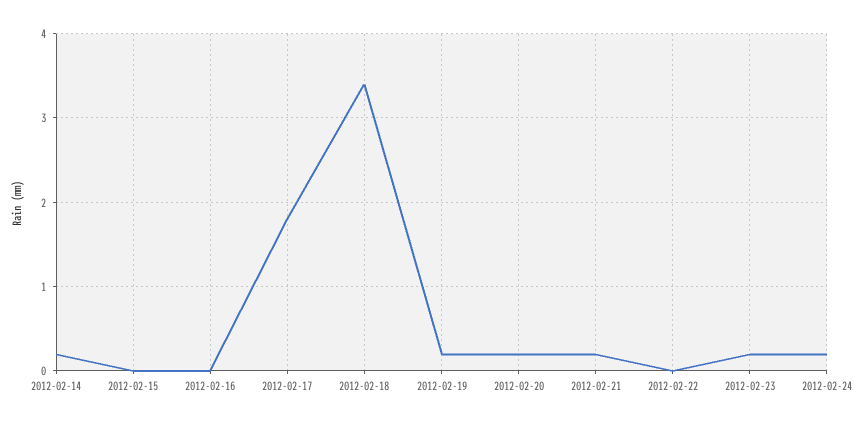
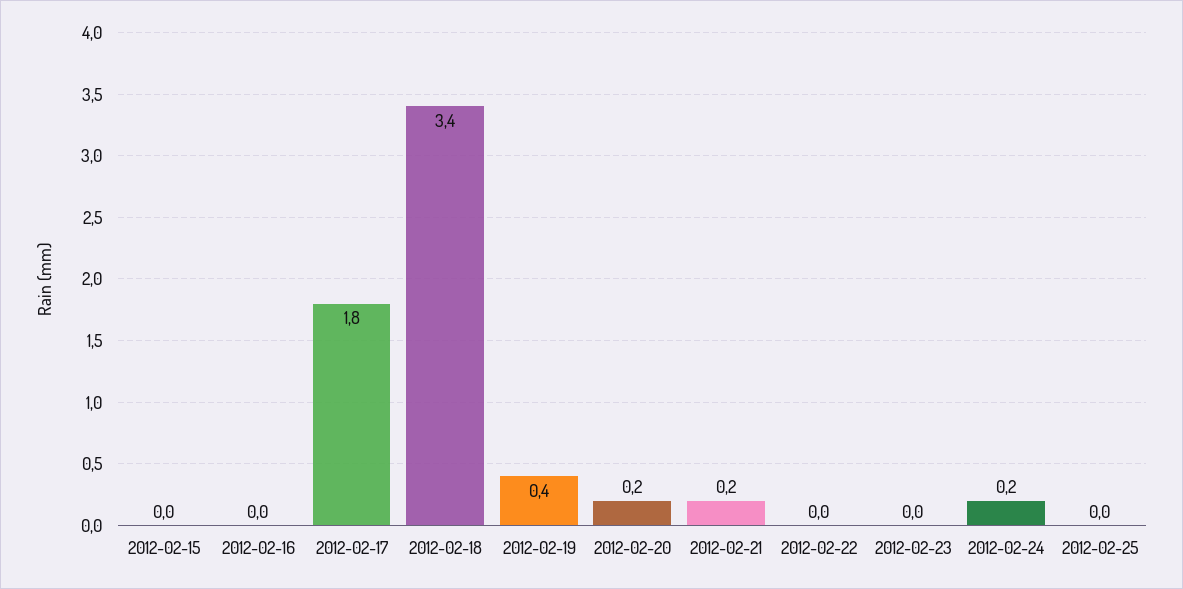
2012-02-14: 0.2 -> none
2012-02-19: 0.2 -> 0.4
2012-02-23: 0.2 -> 0
2012-02-25: none -> 0

